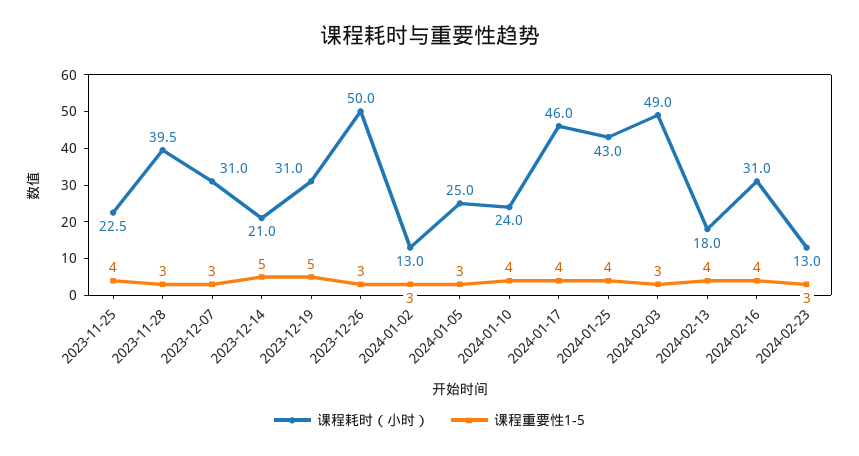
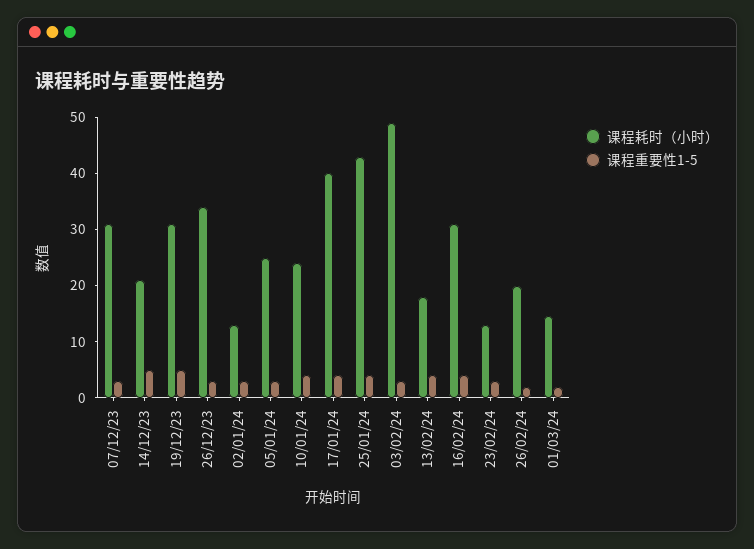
课程耗时（小时）, 2023-11-25: 22.5 -> none
课程重要性1-5, 2023-11-25: 4 -> none
课程耗时（小时）, 2023-11-28: 39.5 -> none
课程重要性1-5, 2023-11-28: 3 -> none
课程耗时（小时）, 2023-12-26: 50 -> 34
课程耗时（小时）, 2024-01-17: 46 -> 40
课程耗时（小时）, 26/02/24: none -> 20
课程重要性1-5, 26/02/24: none -> 2
课程耗时（小时）, 01/03/24: none -> 14
课程重要性1-5, 01/03/24: none -> 2

